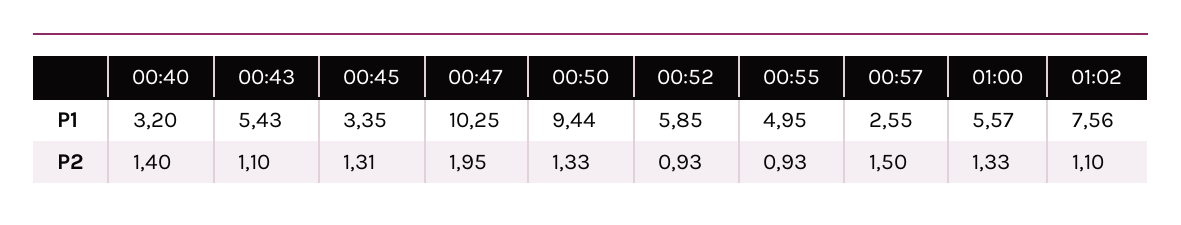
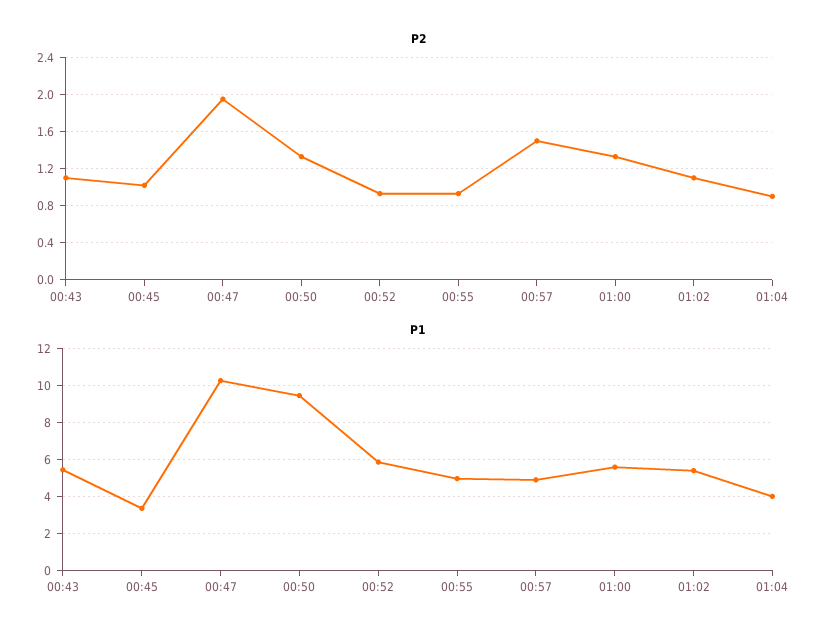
P1, 00:40: 3.2 -> none
P1, 00:57: 2.55 -> 5
P1, 01:02: 7.56 -> 5.5
P2, 00:40: 1.4 -> none
P2, 00:45: 1.31 -> 1
P2, 01:04: none -> 0.9
P1, 01:04: none -> 4

